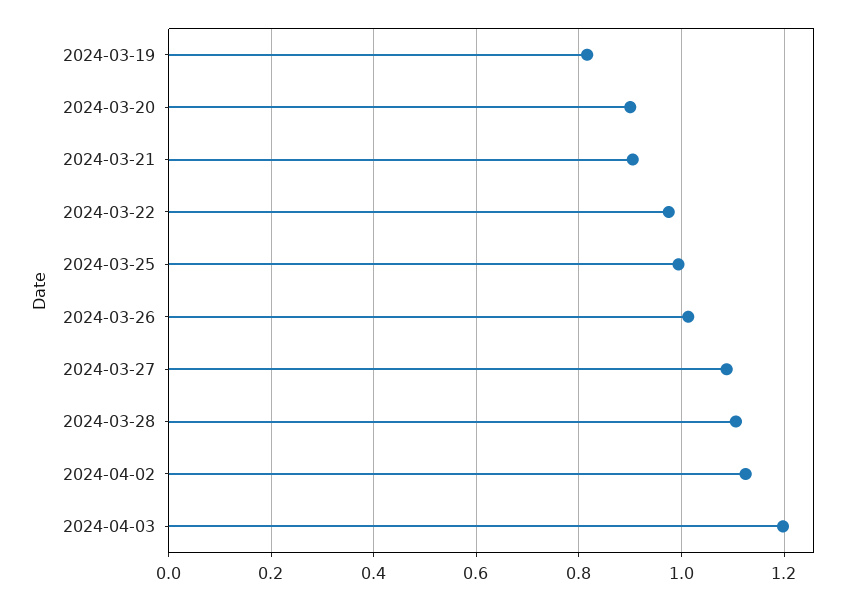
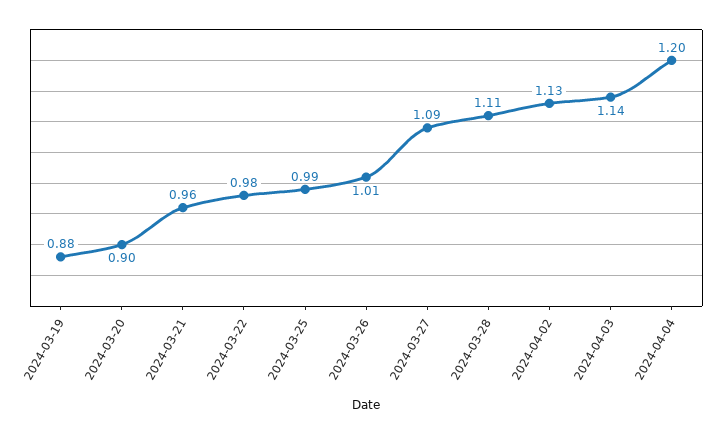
2024-03-19: 0.82 -> 0.88
2024-03-21: 0.9 -> 0.96
2024-04-03: 1.2 -> 1.14
2024-04-04: none -> 1.2

